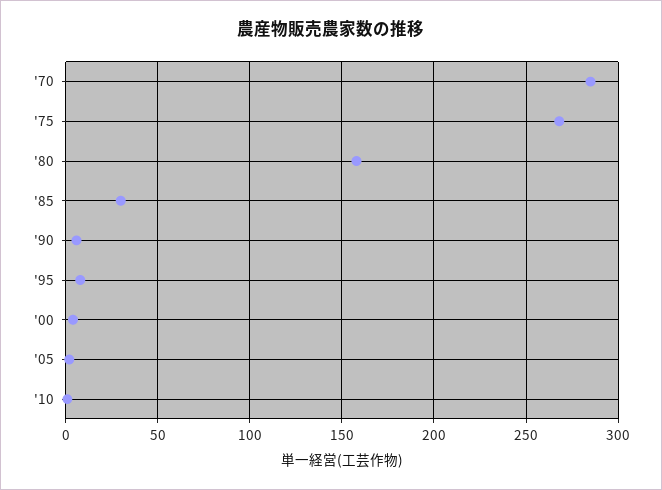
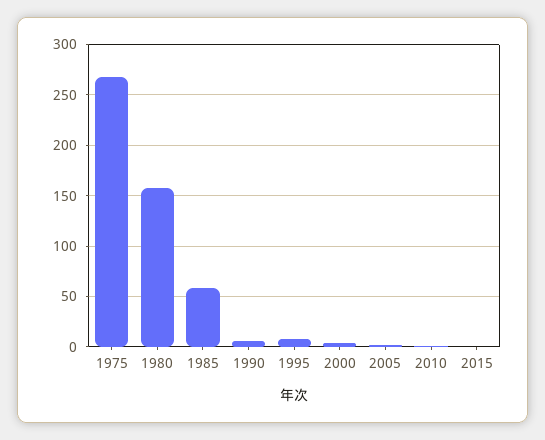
'70: 285 -> none
'85: 30 -> 60
2015: none -> 0

